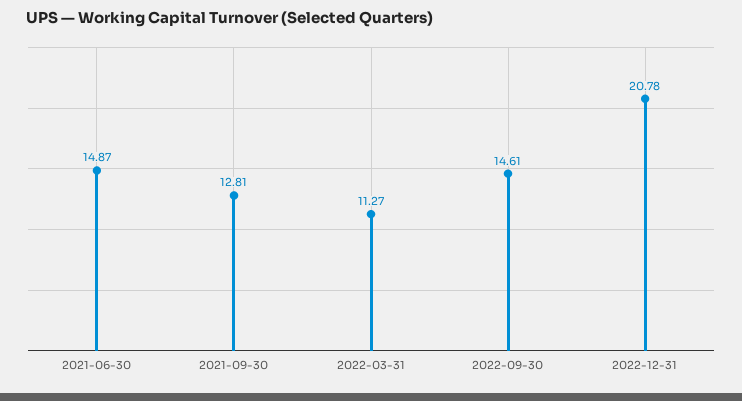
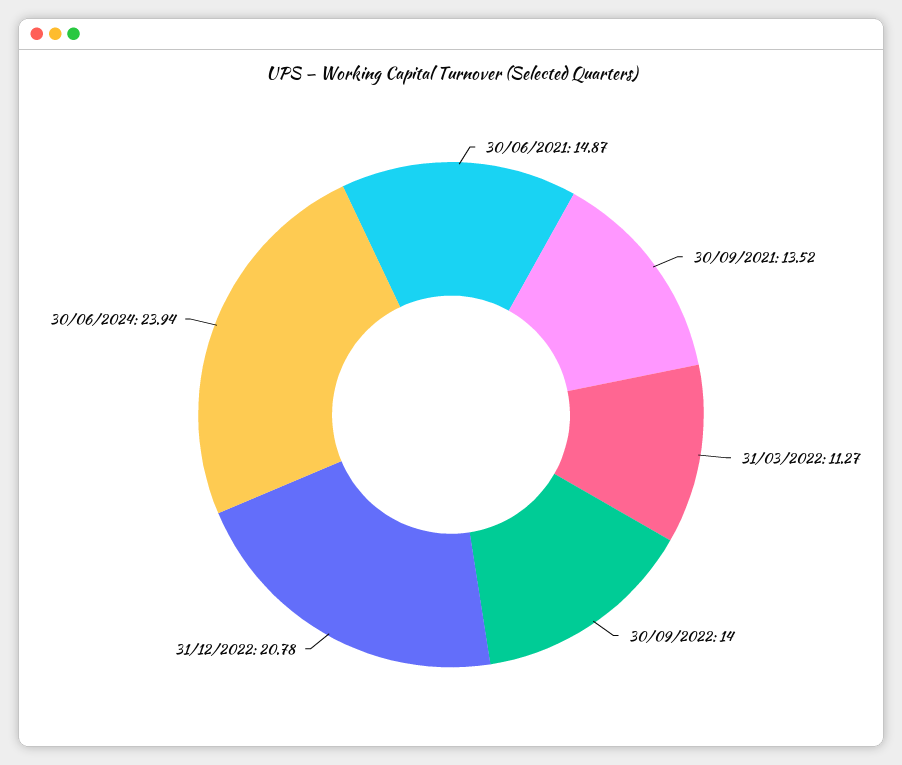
2021-09-30: 12.81 -> 13.52
2022-09-30: 14.61 -> 14
30/06/2024: none -> 23.94

